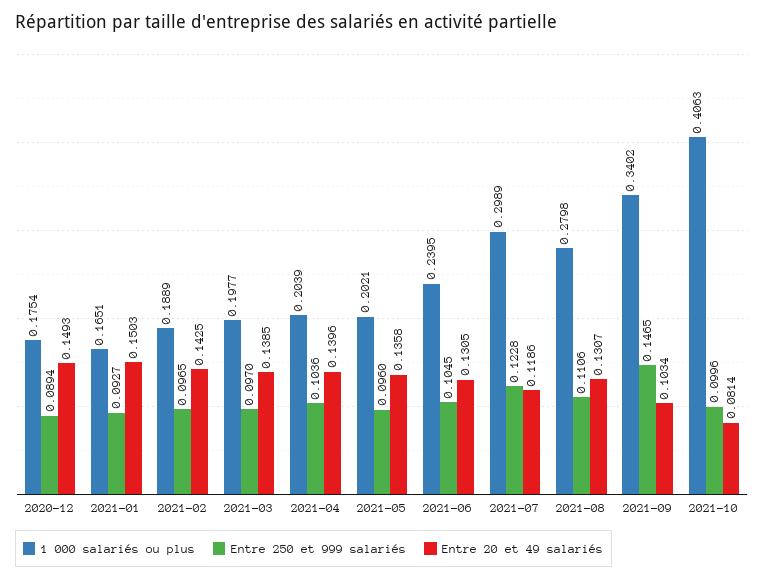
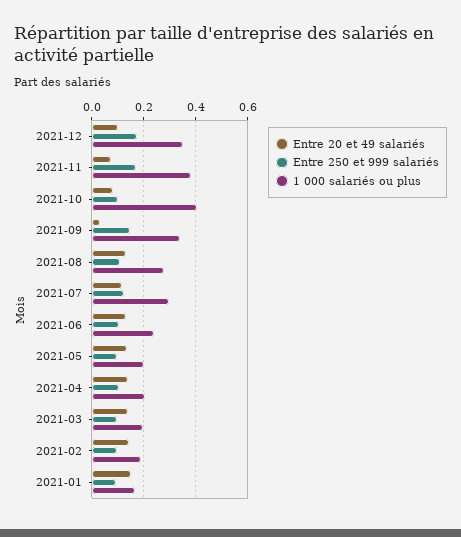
1 000 salariés ou plus, 2020-12: 0.1754 -> none
Entre 250 et 999 salariés, 2020-12: 0.0894 -> none
Entre 20 et 49 salariés, 2020-12: 0.1493 -> none
Entre 20 et 49 salariés, 2021-09: 0.1034 -> 0.025
Entre 20 et 49 salariés, 2021-12: none -> 0.1
Entre 250 et 999 salariés, 2021-12: none -> 0.175
1 000 salariés ou plus, 2021-12: none -> 0.35
Entre 20 et 49 salariés, 2021-11: none -> 0.075
Entre 250 et 999 salariés, 2021-11: none -> 0.175
1 000 salariés ou plus, 2021-11: none -> 0.375

